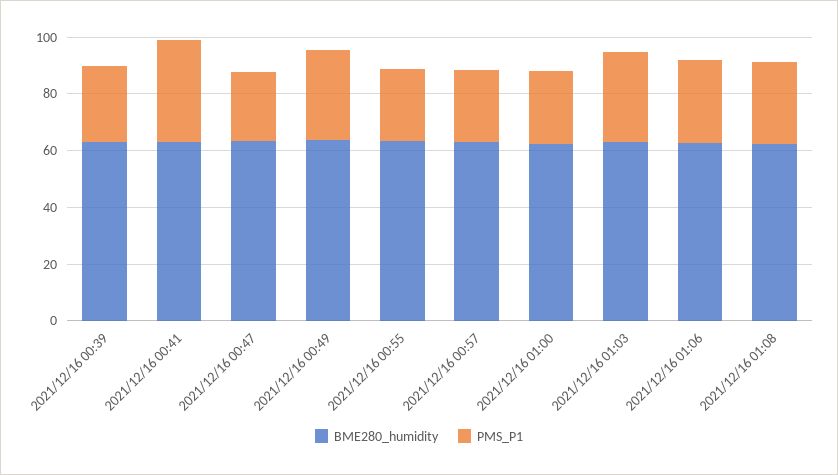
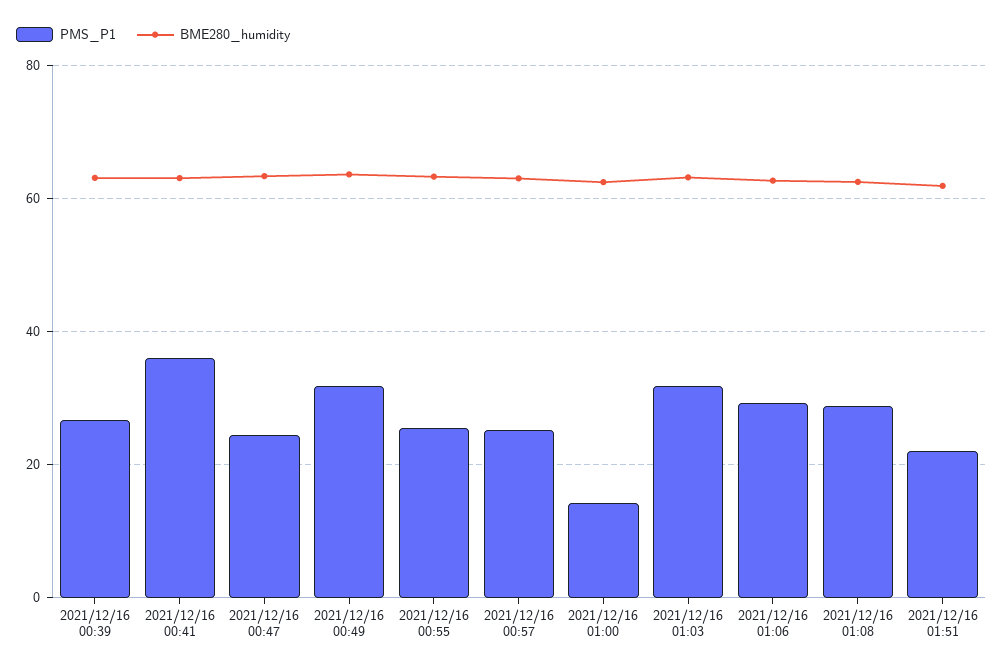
PMS_P1, 2021/12/16 01:00: 25 -> 14
PMS_P1, 2021/12/16 01:51: none -> 22
BME280_humidity, 2021/12/16 01:51: none -> 62

